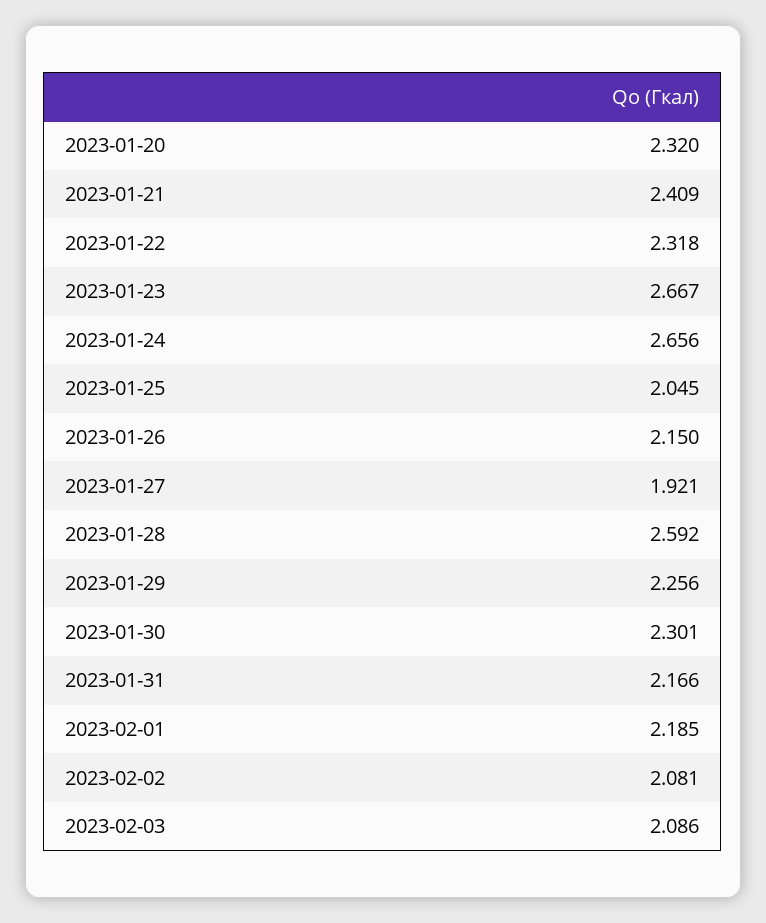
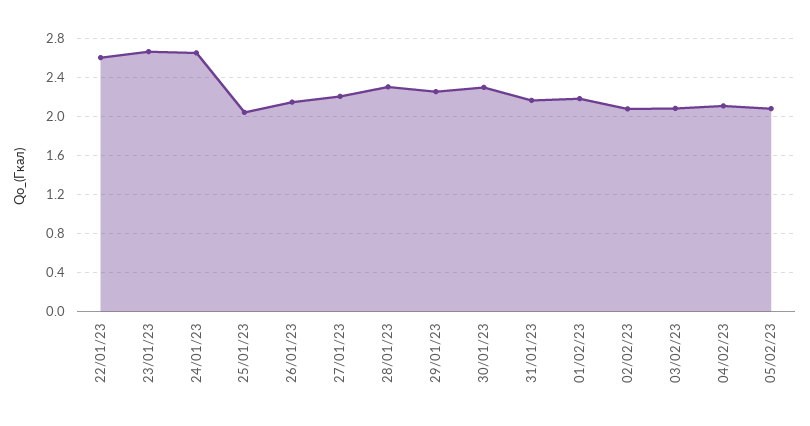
2023-01-20: 2.32 -> none
2023-01-21: 2.409 -> none
2023-01-22: 2.318 -> 2.6
2023-01-27: 1.921 -> 2.2
2023-01-28: 2.592 -> 2.3
04/02/23: none -> 2.1
05/02/23: none -> 2.1

